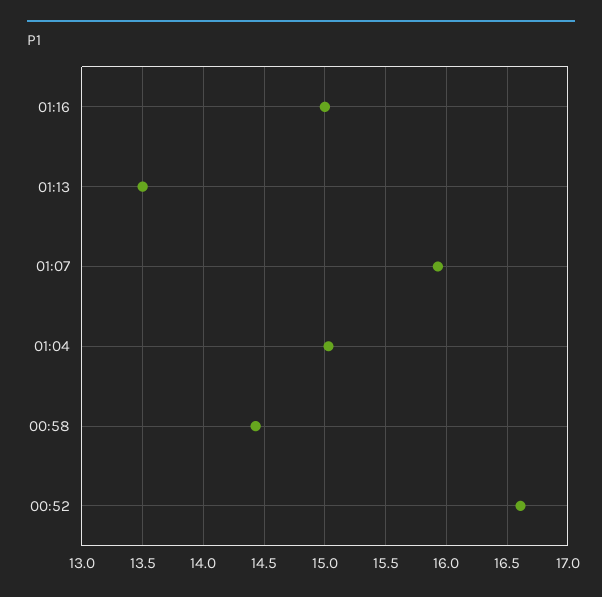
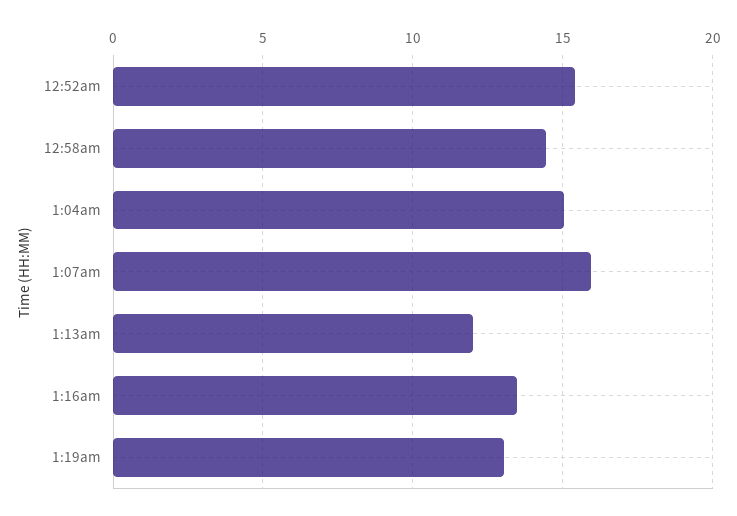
01:16: 15 -> 13.5
01:13: 13.5 -> 12
00:52: 16.6 -> 15.5
1:19am: none -> 13

